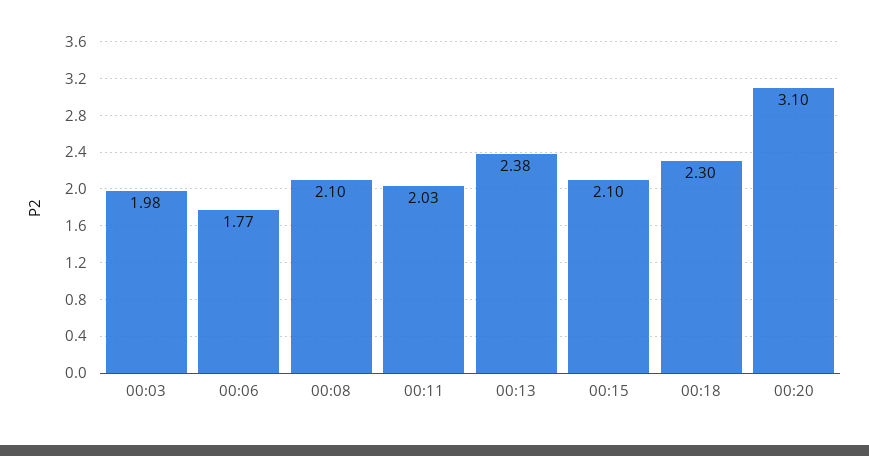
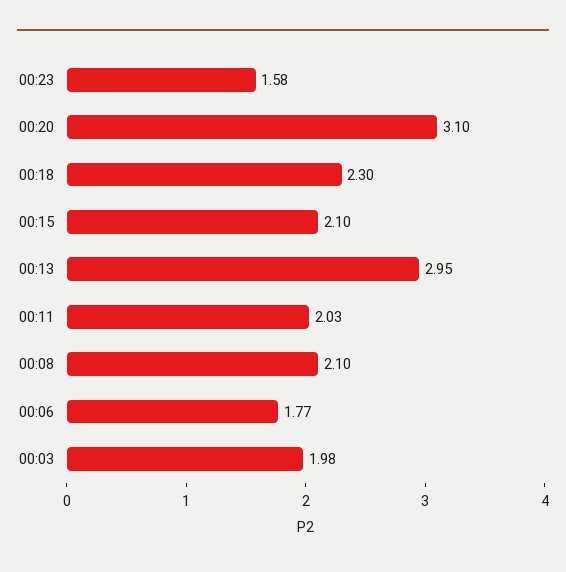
00:13: 2.38 -> 2.95
00:23: none -> 1.58

